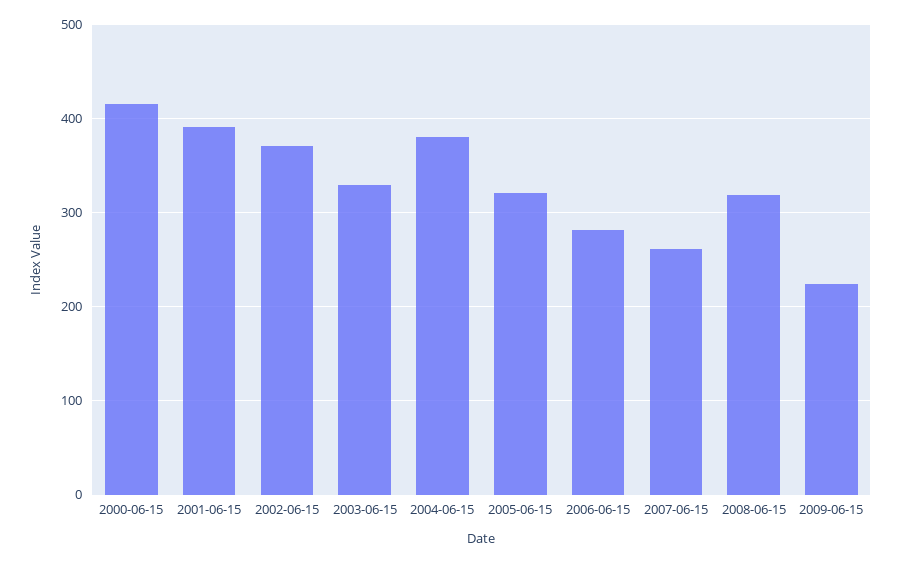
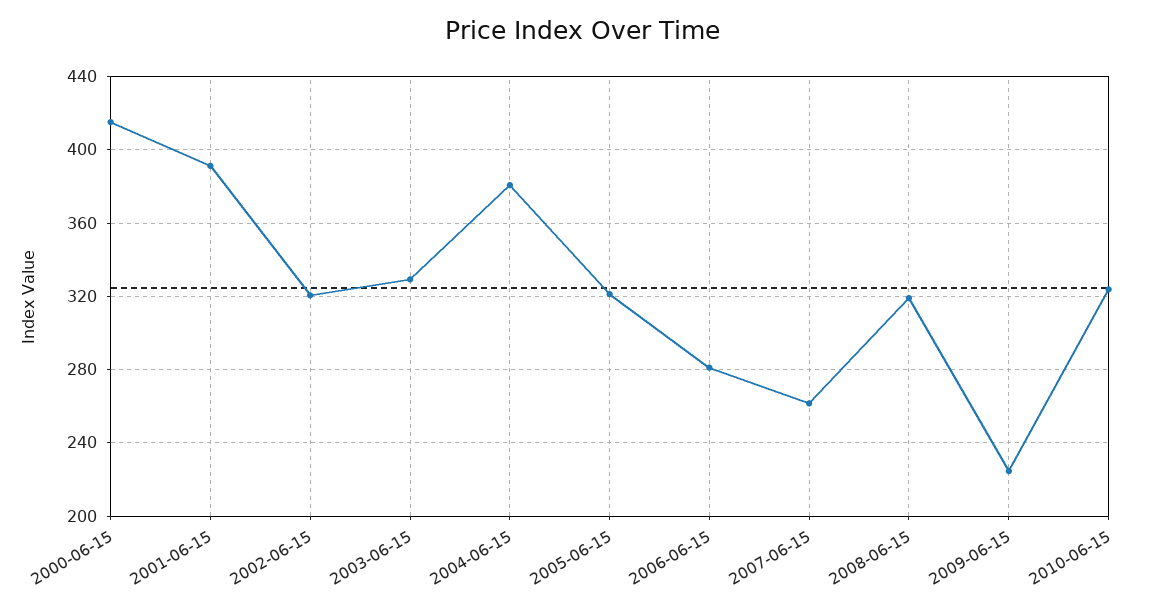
2002-06-15: 370 -> 320
2010-06-15: none -> 325

